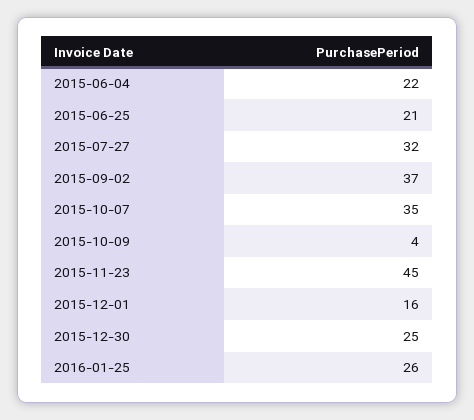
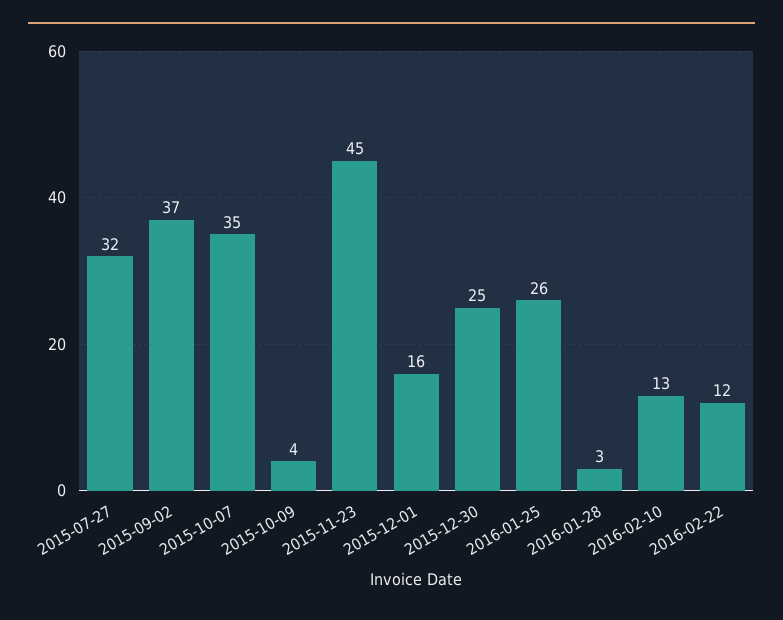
2015-06-04: 22 -> none
2015-06-25: 21 -> none
2016-01-28: none -> 3
2016-02-10: none -> 13
2016-02-22: none -> 12

